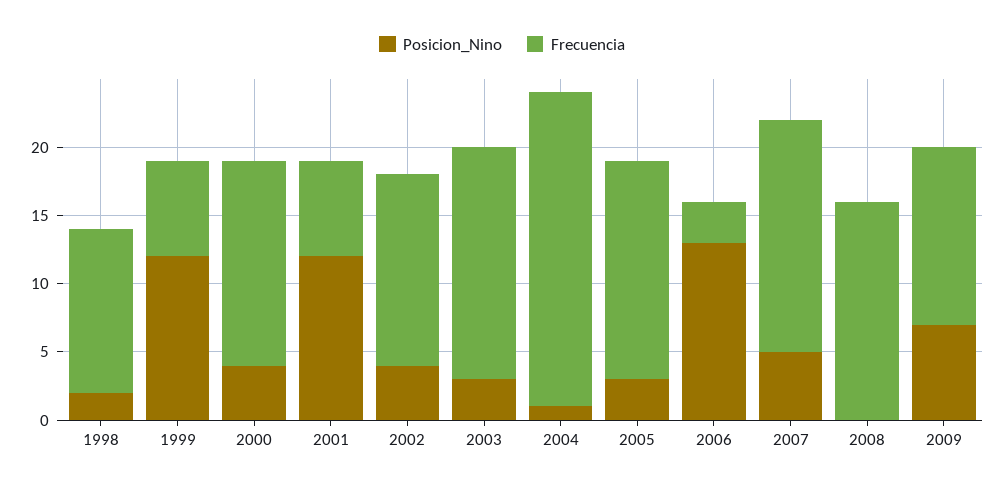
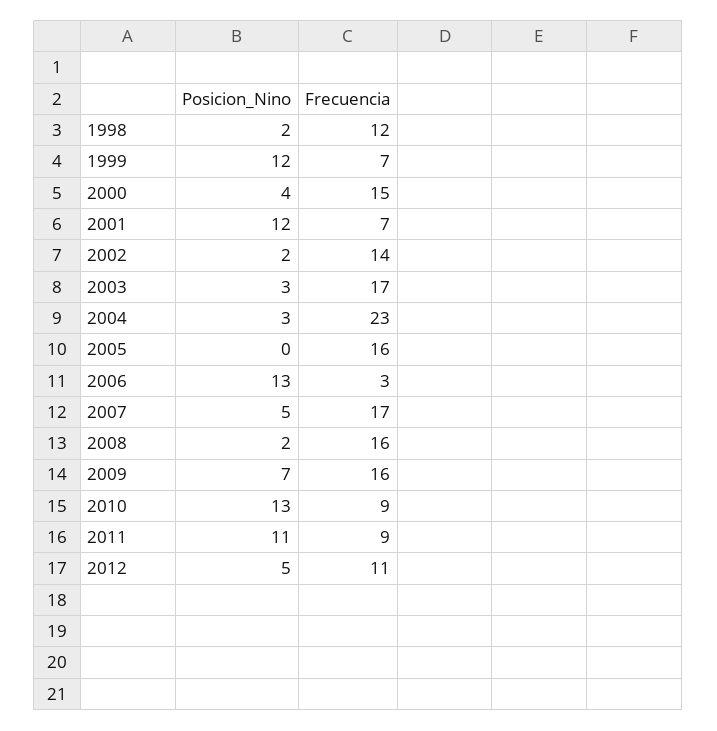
Posicion_Nino, 2002: 4 -> 2
Posicion_Nino, 2004: 1 -> 3
Posicion_Nino, 2005: 3 -> 0
Posicion_Nino, 2008: 0 -> 2
Frecuencia, 2009: 13 -> 16
Posicion_Nino, 2010: none -> 13
Frecuencia, 2010: none -> 9
Posicion_Nino, 2011: none -> 11
Frecuencia, 2011: none -> 9
Posicion_Nino, 2012: none -> 5
Frecuencia, 2012: none -> 11

